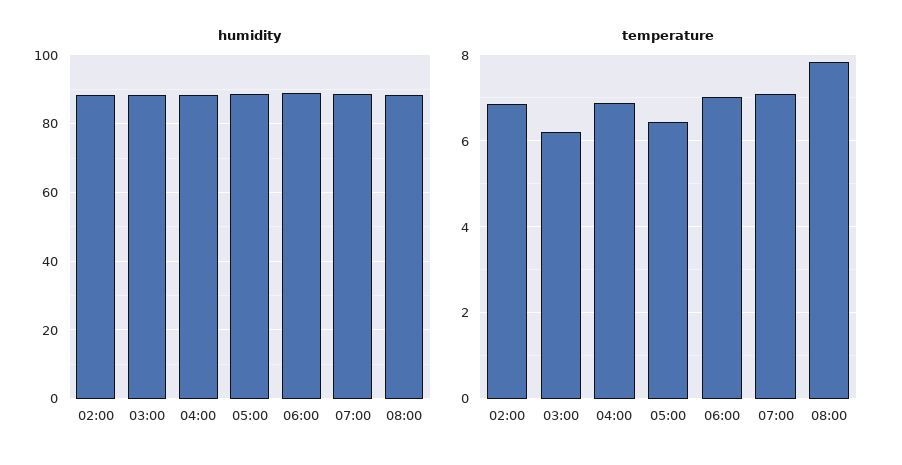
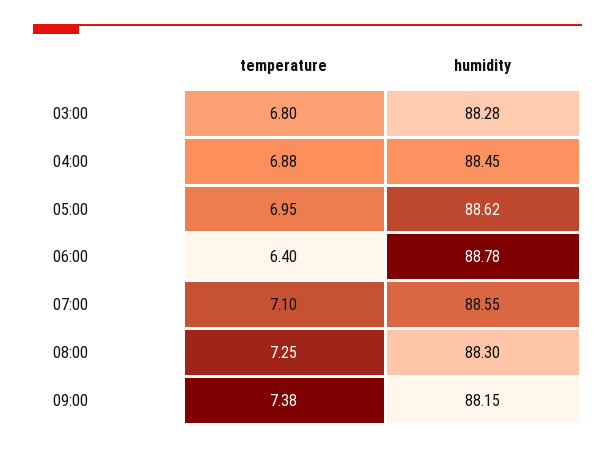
humidity, 02:00: 88 -> none
temperature, 02:00: 6.8 -> none
temperature, 03:00: 6.2 -> 6.8
temperature, 05:00: 6.4 -> 6.95
temperature, 06:00: 7 -> 6.4
temperature, 08:00: 7.8 -> 7.25
temperature, 09:00: none -> 7.38
humidity, 09:00: none -> 88.15

